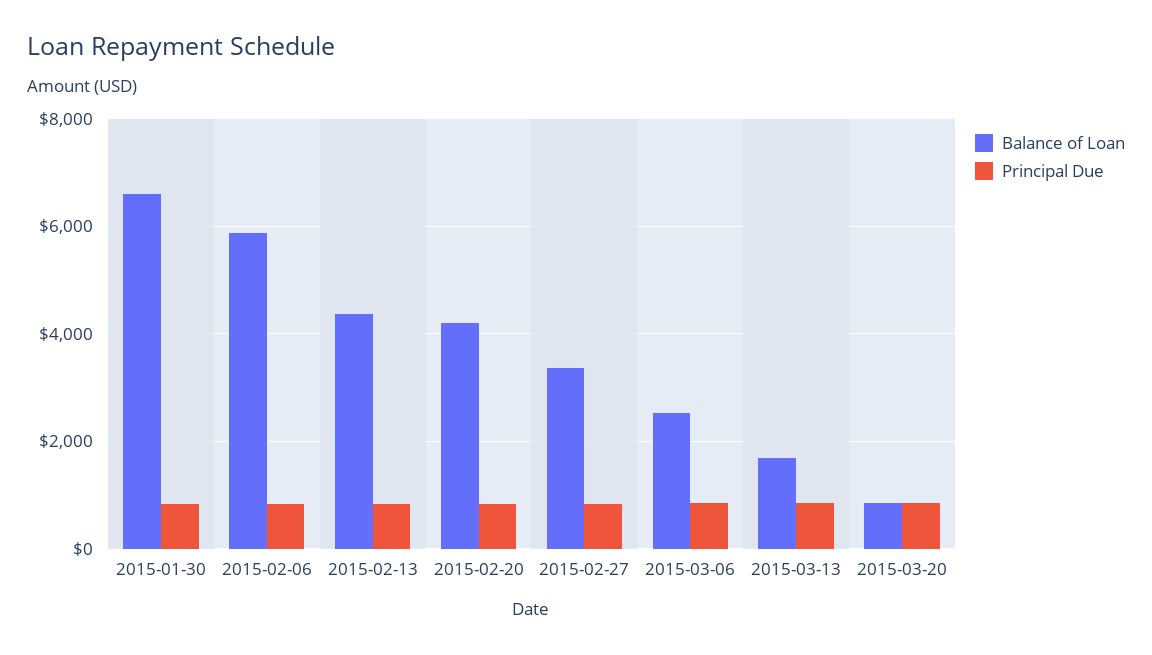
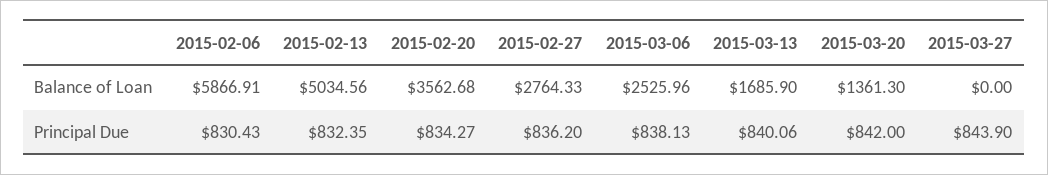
Balance of Loan, 2015-01-30: 6600 -> none
Principal Due, 2015-01-30: 800 -> none
Balance of Loan, 2015-02-13: 4400 -> 5034.56
Balance of Loan, 2015-02-20: 4200 -> 3562.68
Balance of Loan, 2015-02-27: 3400 -> 2764.33
Balance of Loan, 2015-03-20: 800 -> 1361.3
Balance of Loan, 2015-03-27: none -> 0
Principal Due, 2015-03-27: none -> 843.9

